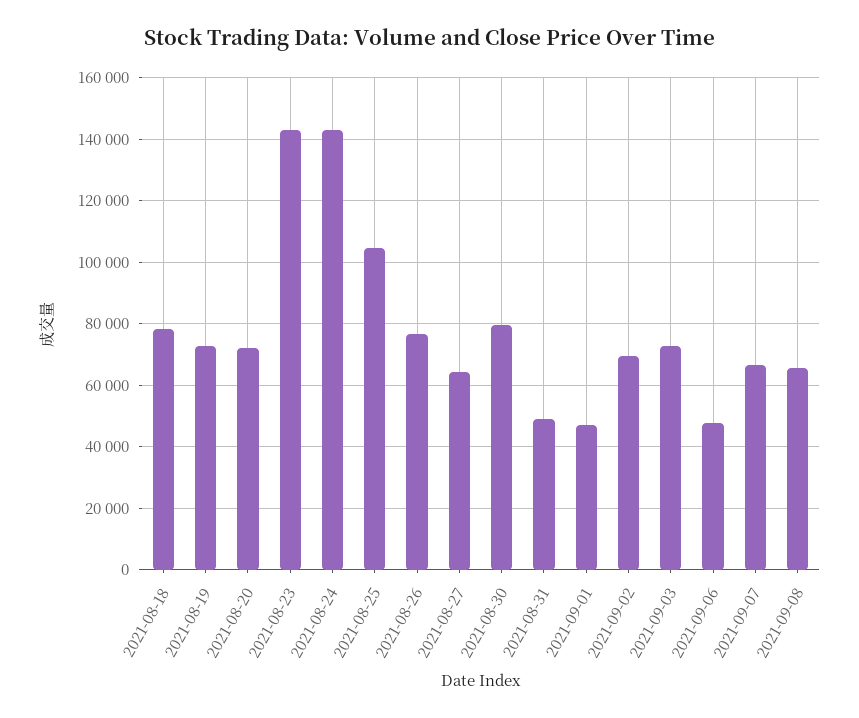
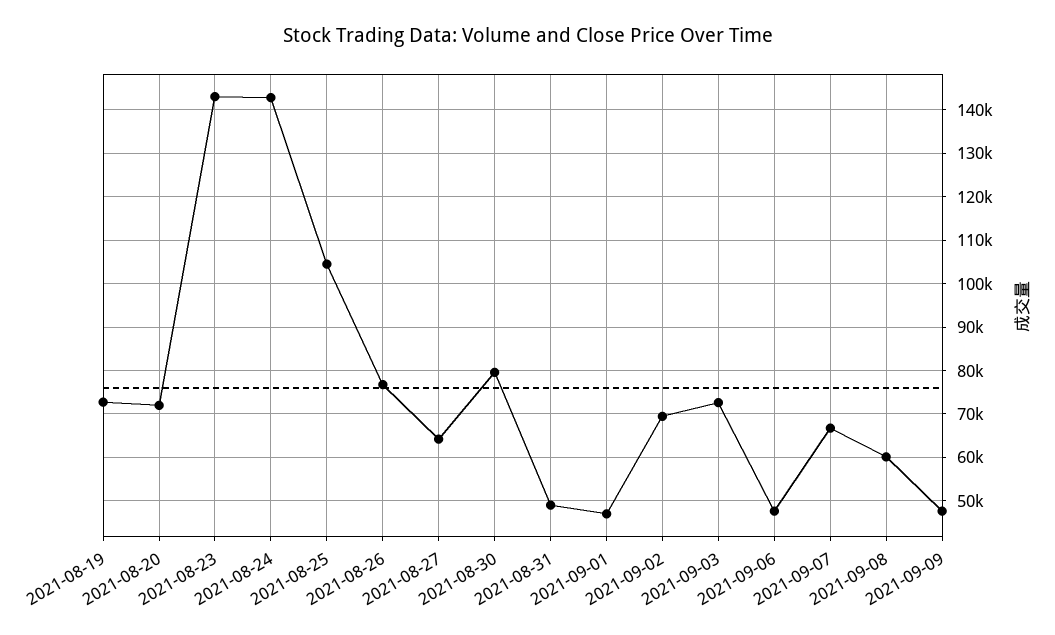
2021-08-18: 78000 -> none
2021-09-08: 66000 -> 60000
2021-09-09: none -> 48000

